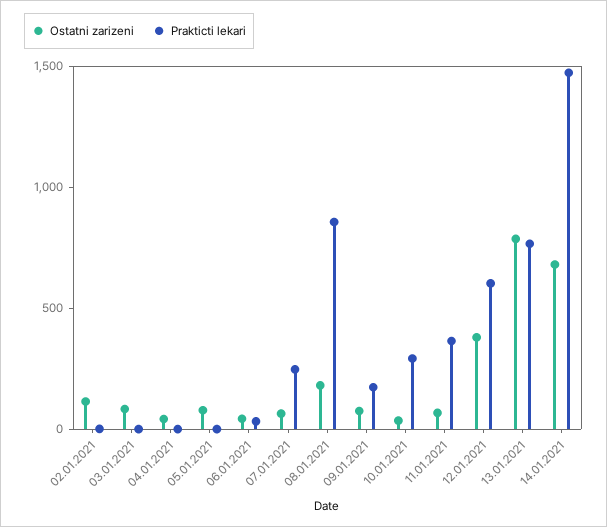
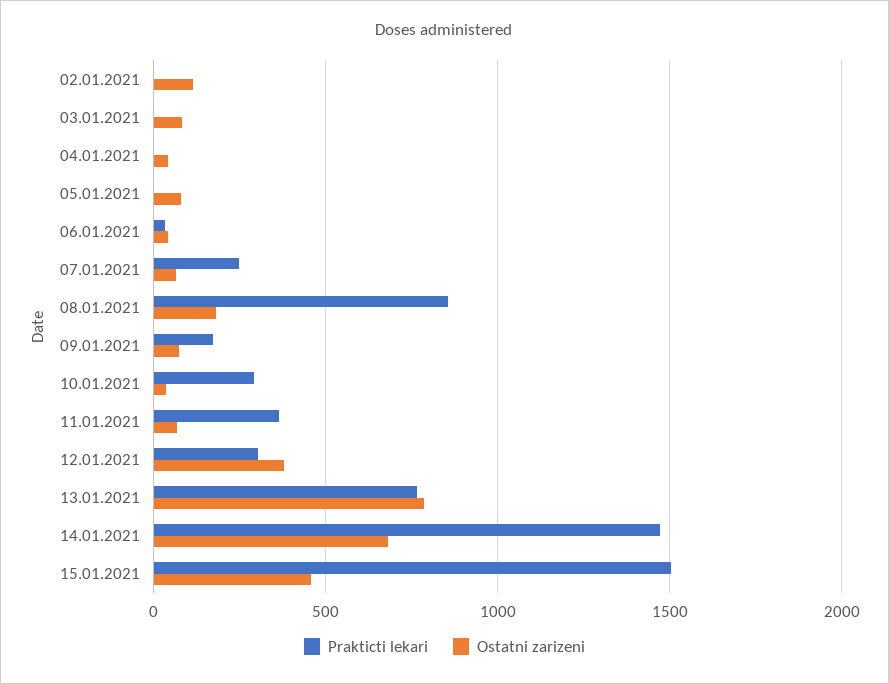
Prakticti lekari, 12.01.2021: 600 -> 300
Prakticti lekari, 15.01.2021: none -> 1500
Ostatni zarizeni, 15.01.2021: none -> 450

